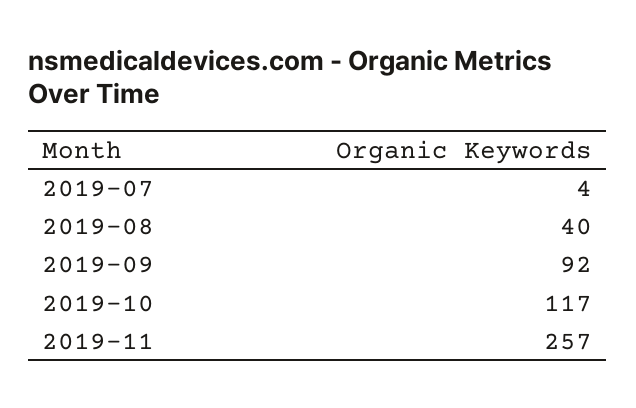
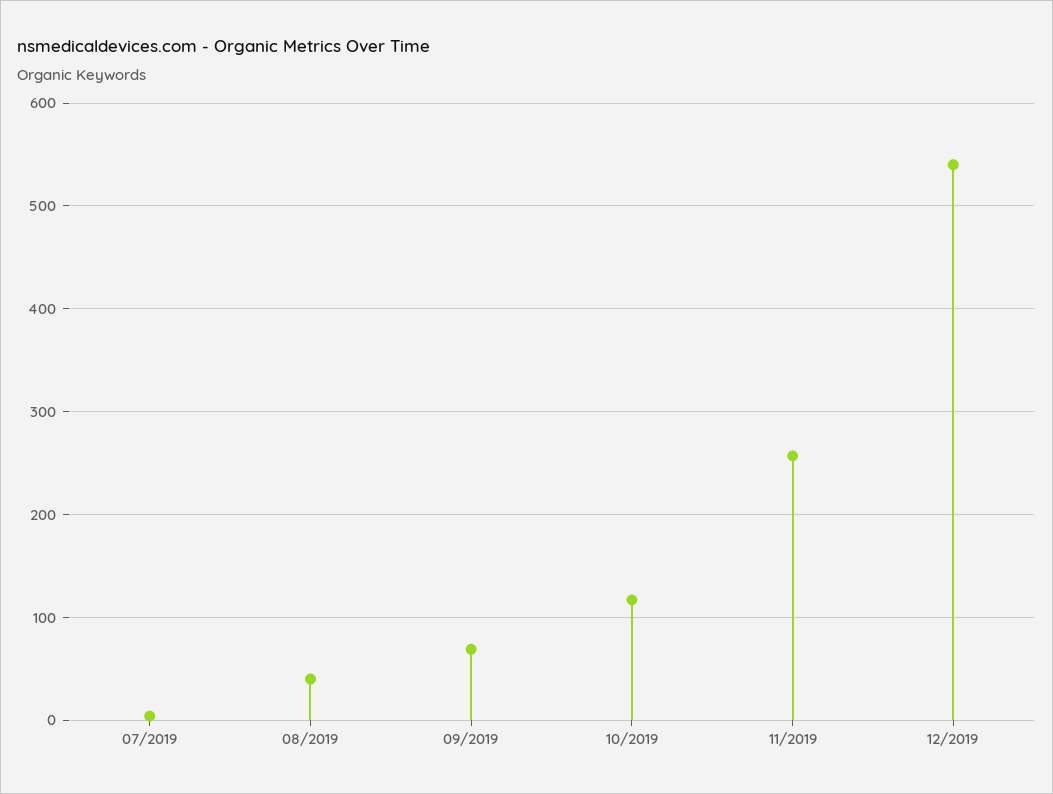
2019-09: 92 -> 70
12/2019: none -> 540

